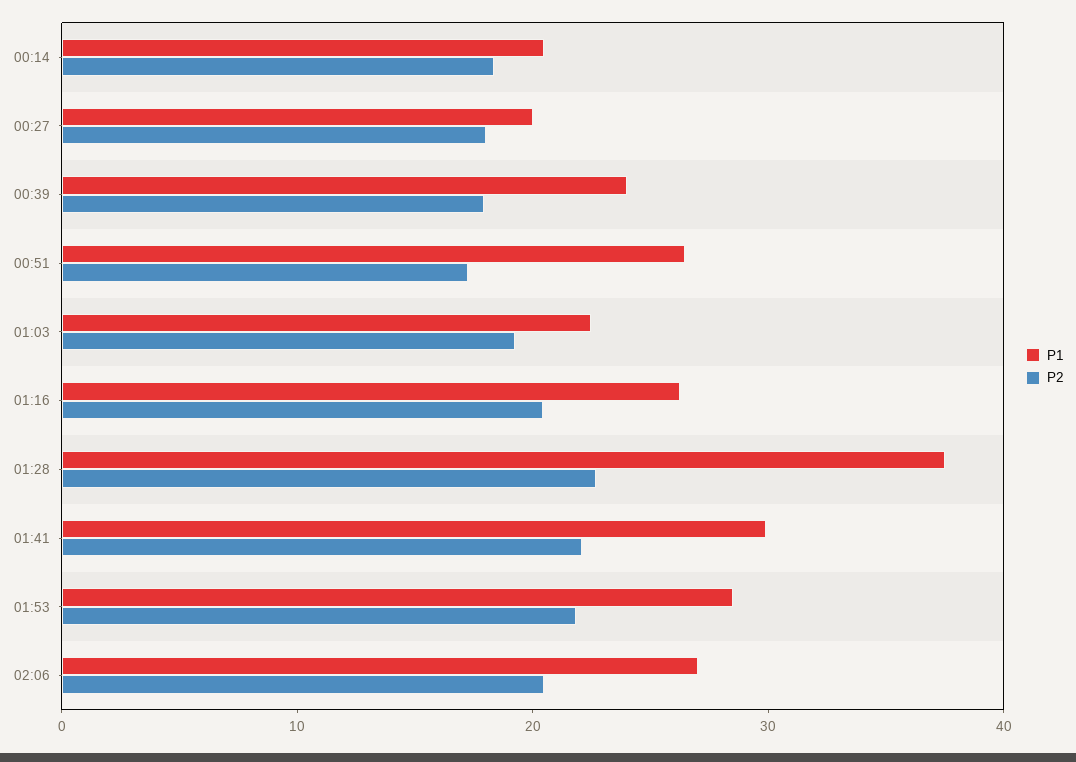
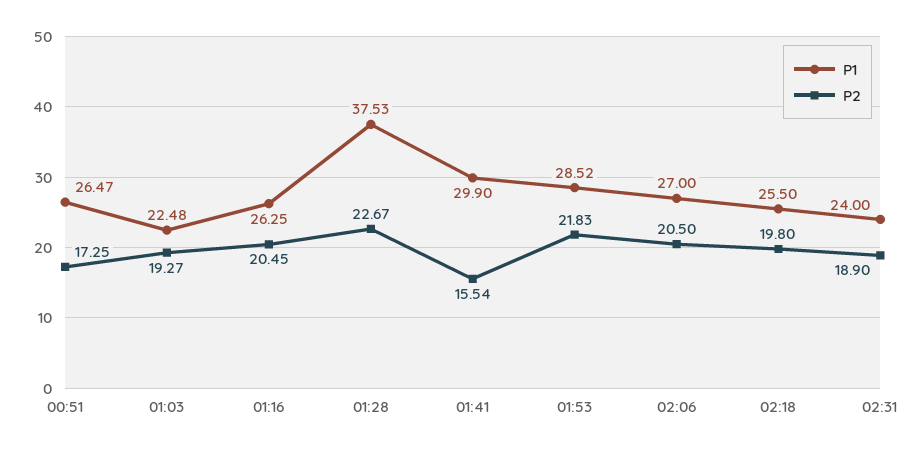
P1, 00:14: 20 -> none
P2, 00:14: 18 -> none
P1, 00:27: 20 -> none
P2, 00:27: 18 -> none
P1, 00:39: 24 -> none
P2, 00:39: 18 -> none
P2, 01:41: 22 -> 15.54
P1, 02:18: none -> 25.5
P2, 02:18: none -> 19.8
P1, 02:31: none -> 24
P2, 02:31: none -> 18.9

